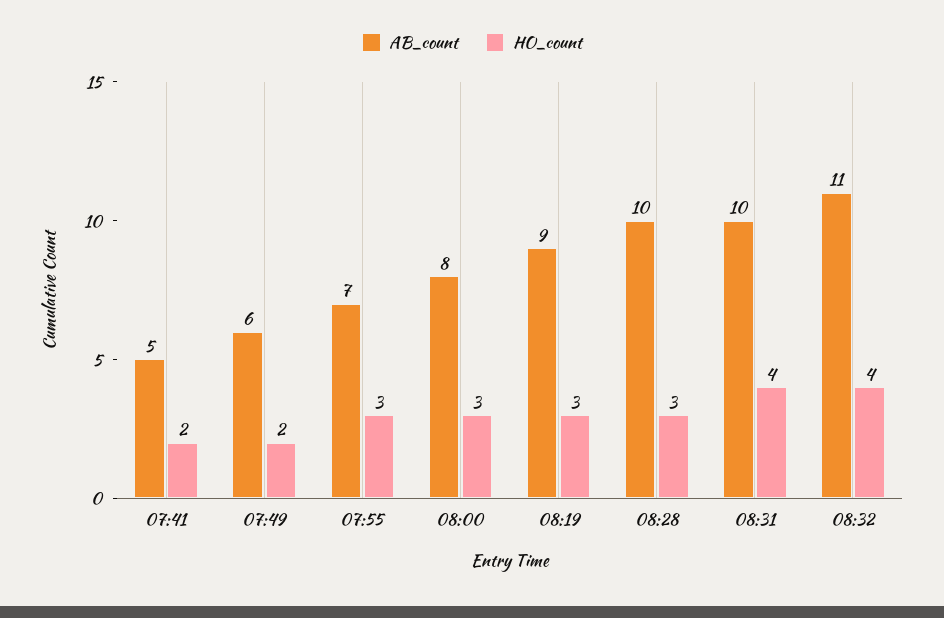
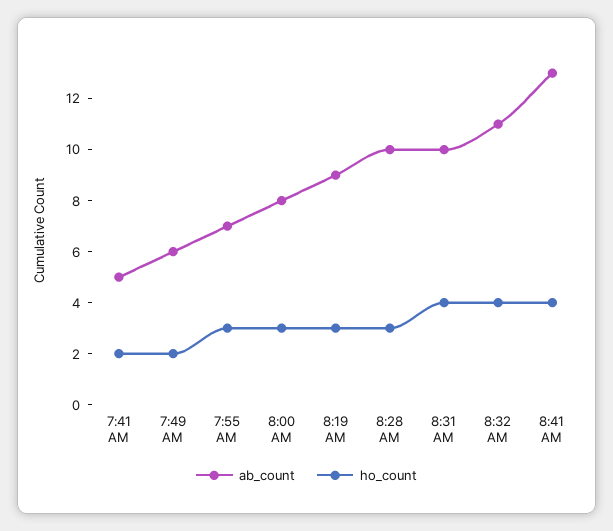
AB_count, 8:41 AM: none -> 13
HO_count, 8:41 AM: none -> 4

